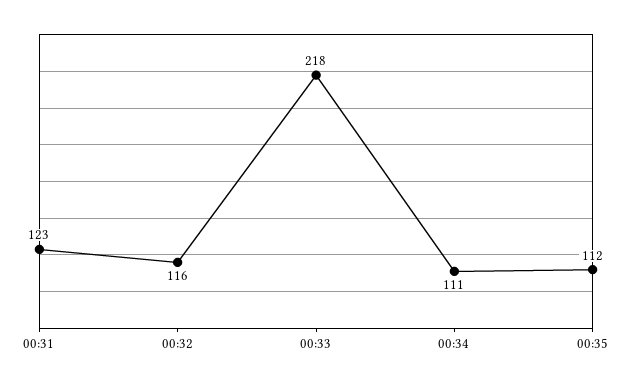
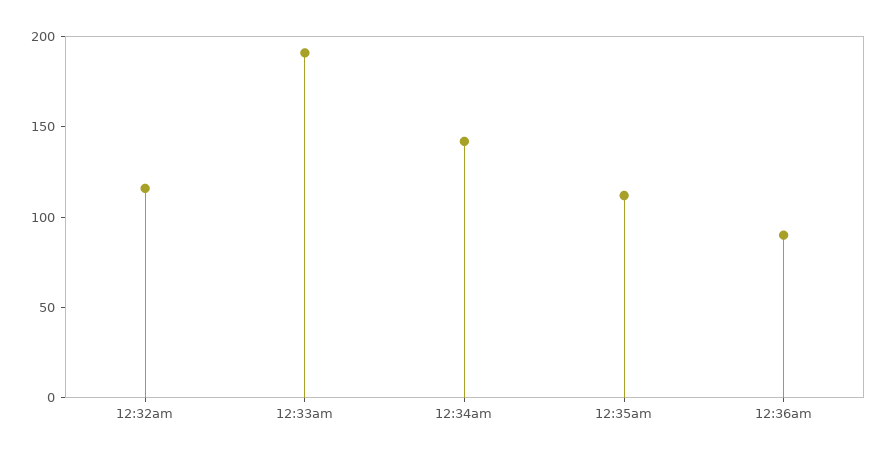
00:31: 123 -> none
00:33: 218 -> 190
00:34: 111 -> 140
12:36am: none -> 90

